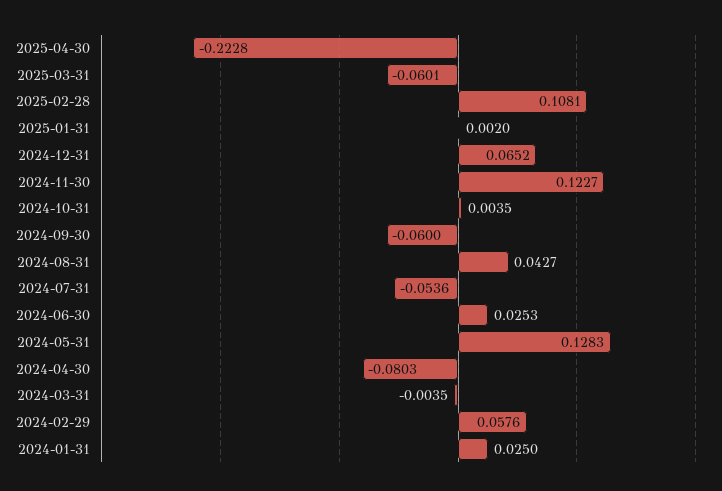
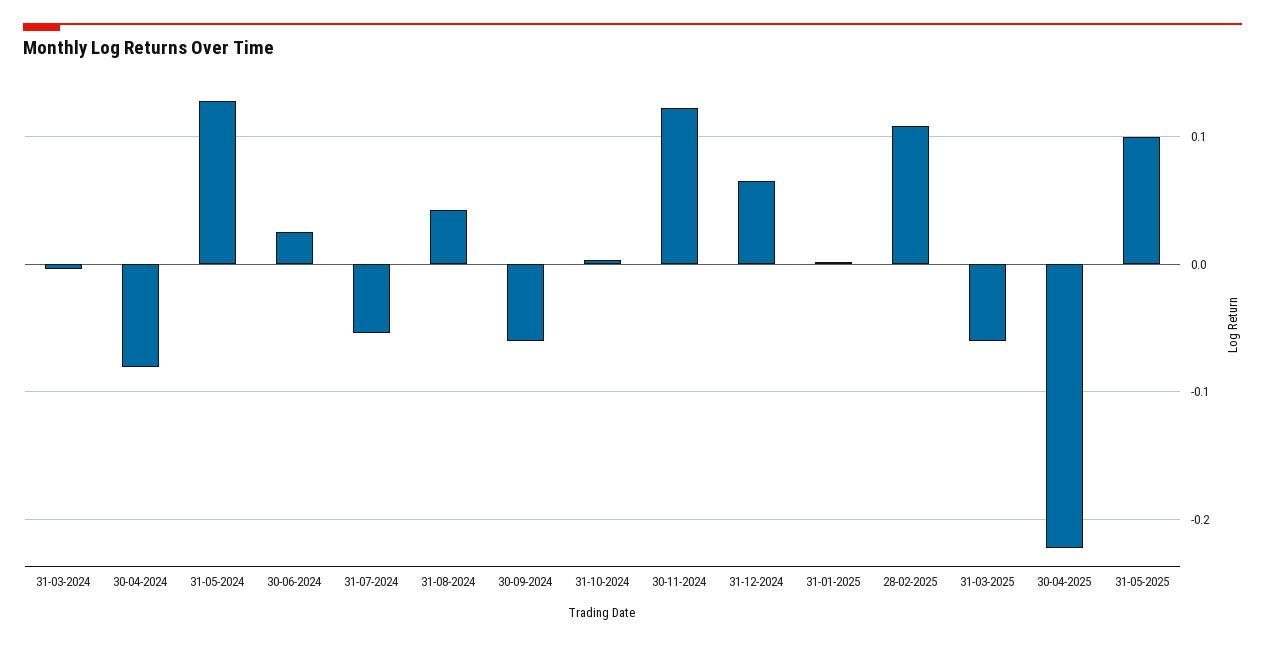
2024-02-29: 0.0576 -> none
2024-01-31: 0.025 -> none
31-05-2025: none -> 0.1

